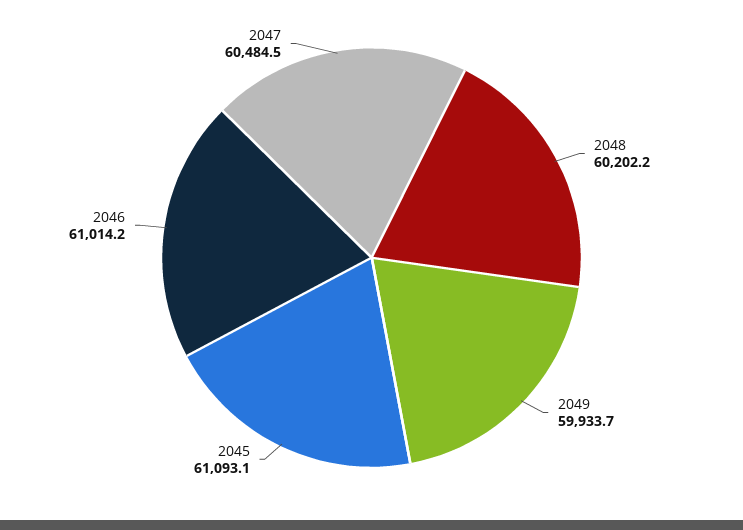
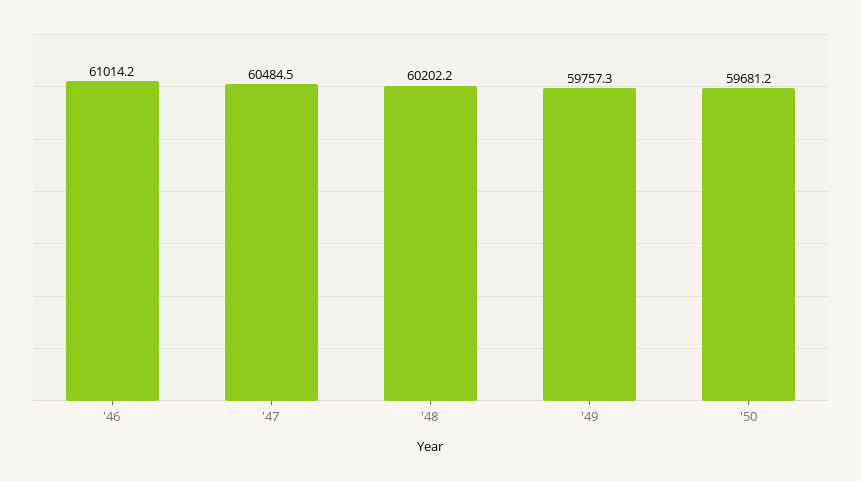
2049: 59933.7 -> 59757.3
2045: 61093.1 -> none
'50: none -> 59681.2

